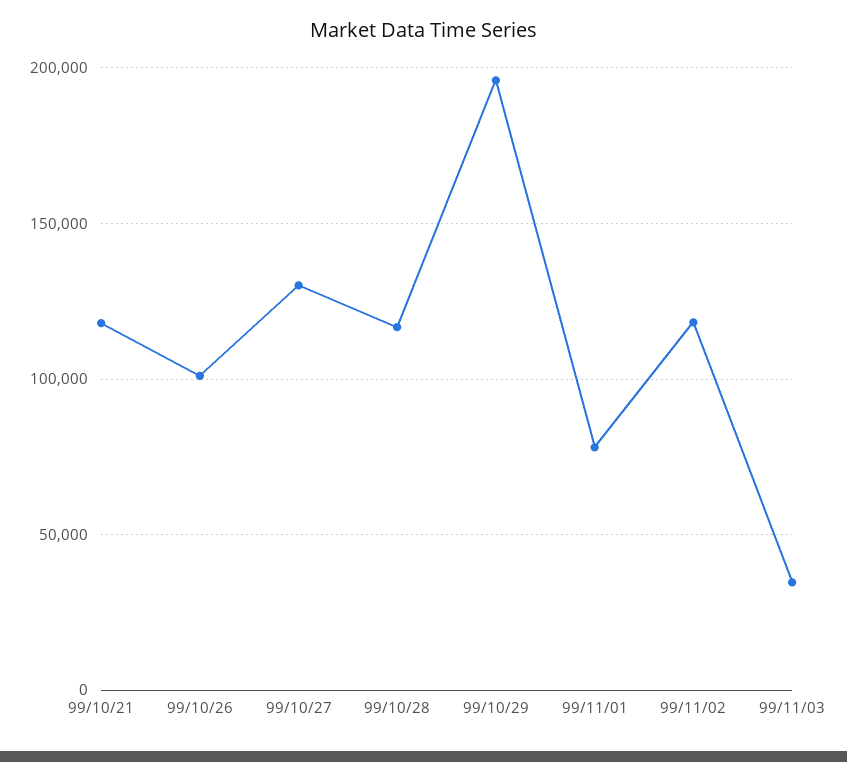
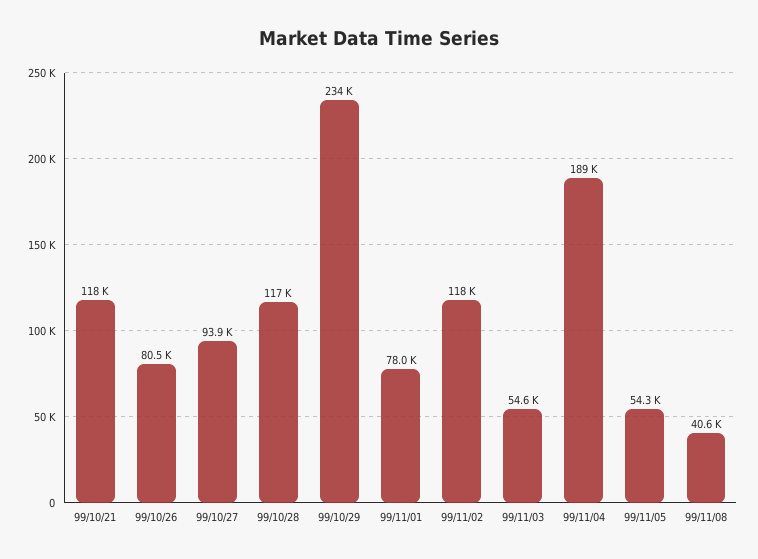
99/10/26: 100000 -> 80500
99/10/27: 130000 -> 93900
99/10/29: 195000 -> 234000
99/11/03: 35000 -> 54600
99/11/04: none -> 189000
99/11/05: none -> 54300
99/11/08: none -> 40600

